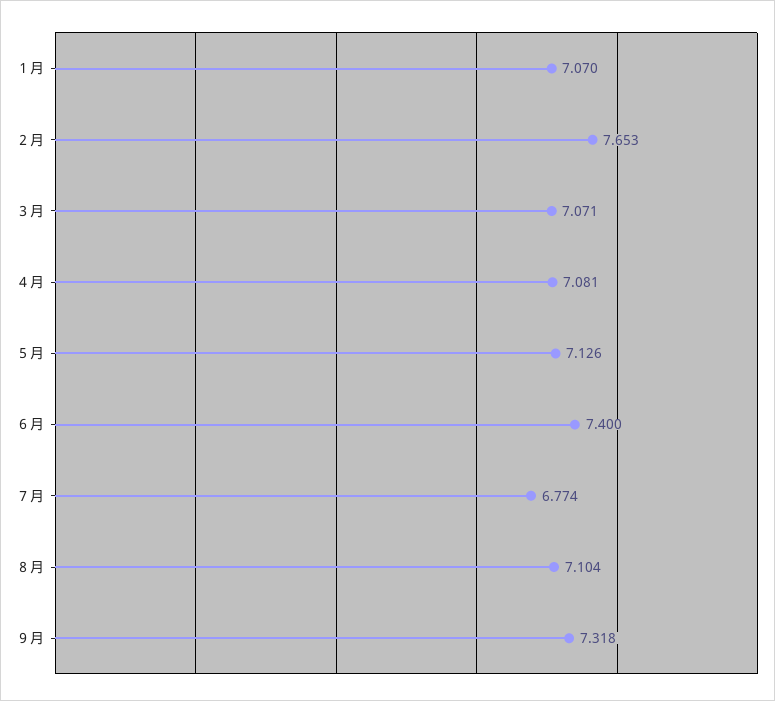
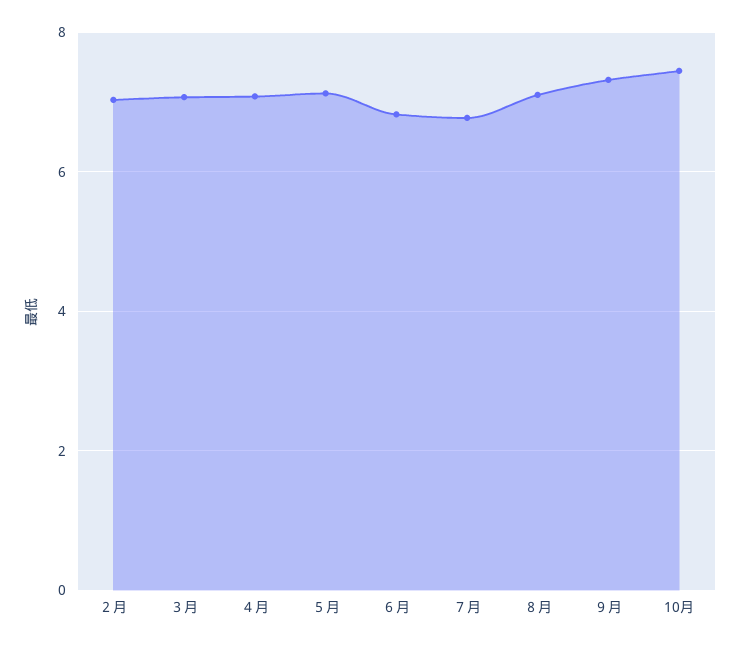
１月: 7.07 -> none
２月: 7.653 -> 7
６月: 7.4 -> 6.8
10月: none -> 7.4

